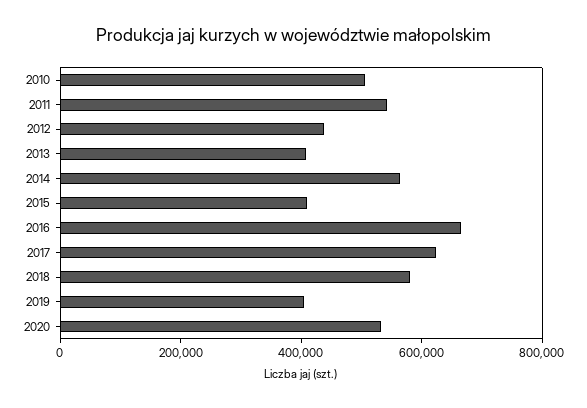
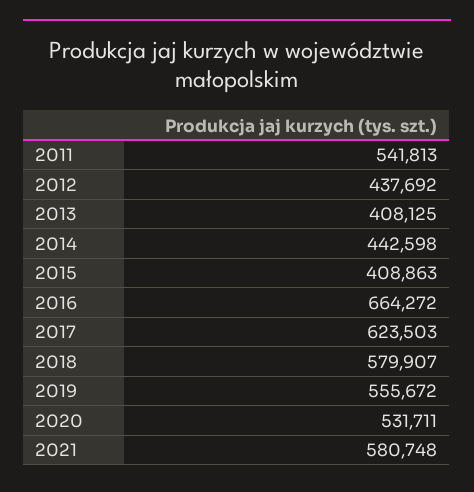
2010: 500000 -> none
2014: 550000 -> 442598
2019: 400000 -> 555672
2021: none -> 580748

